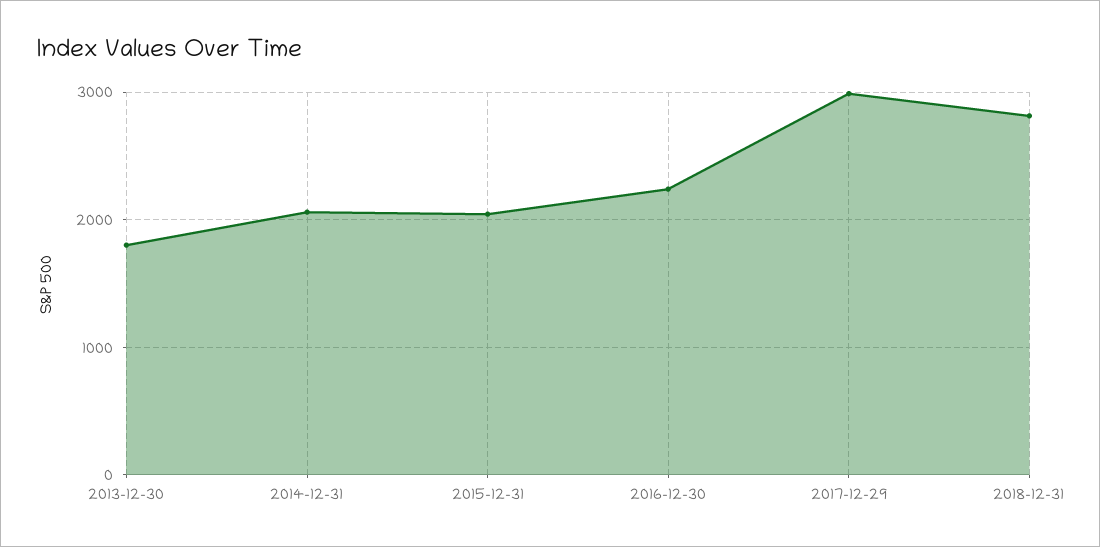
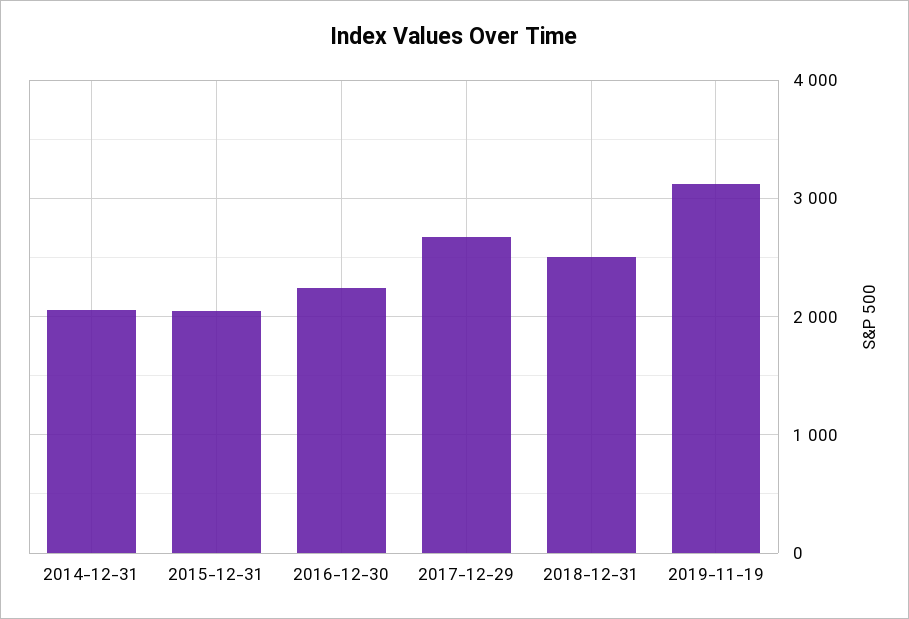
2013-12-30: 1800 -> none
2017-12-29: 3000 -> 2700
2018-12-31: 2800 -> 2500
2019-11-19: none -> 3100

